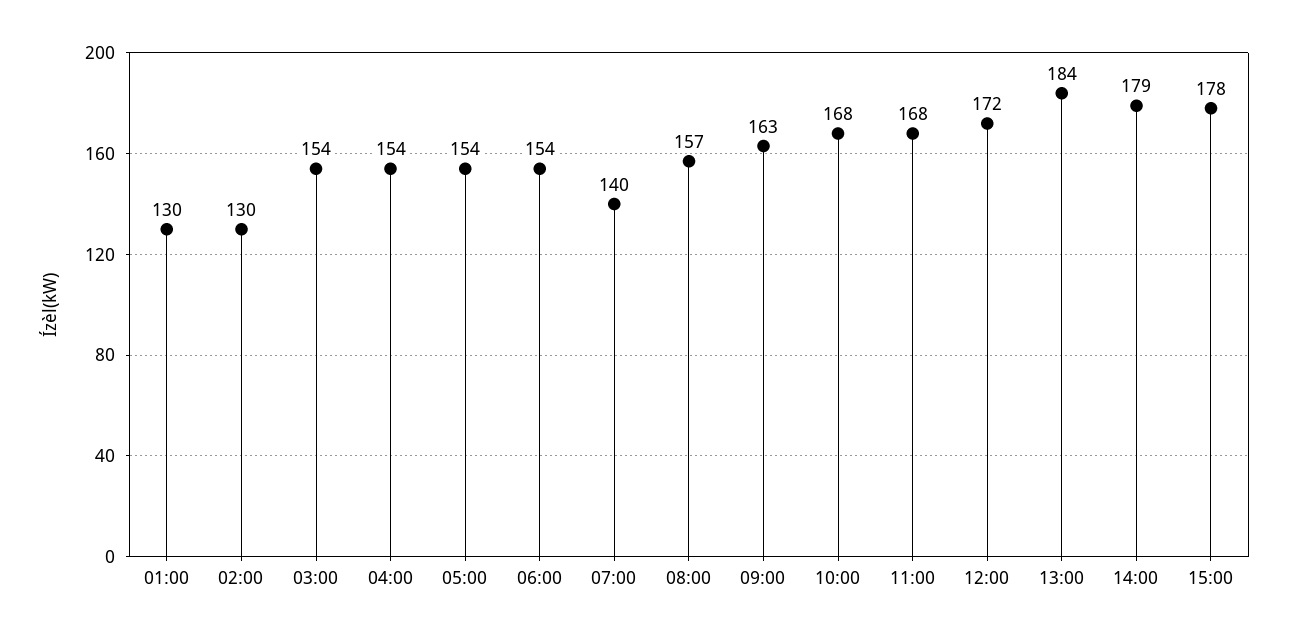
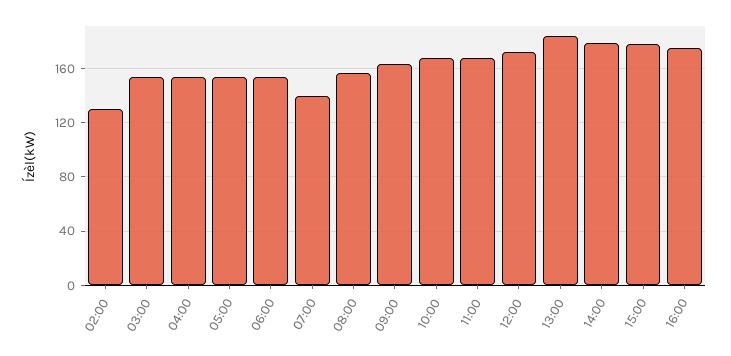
01:00: 130 -> none
16:00: none -> 175

